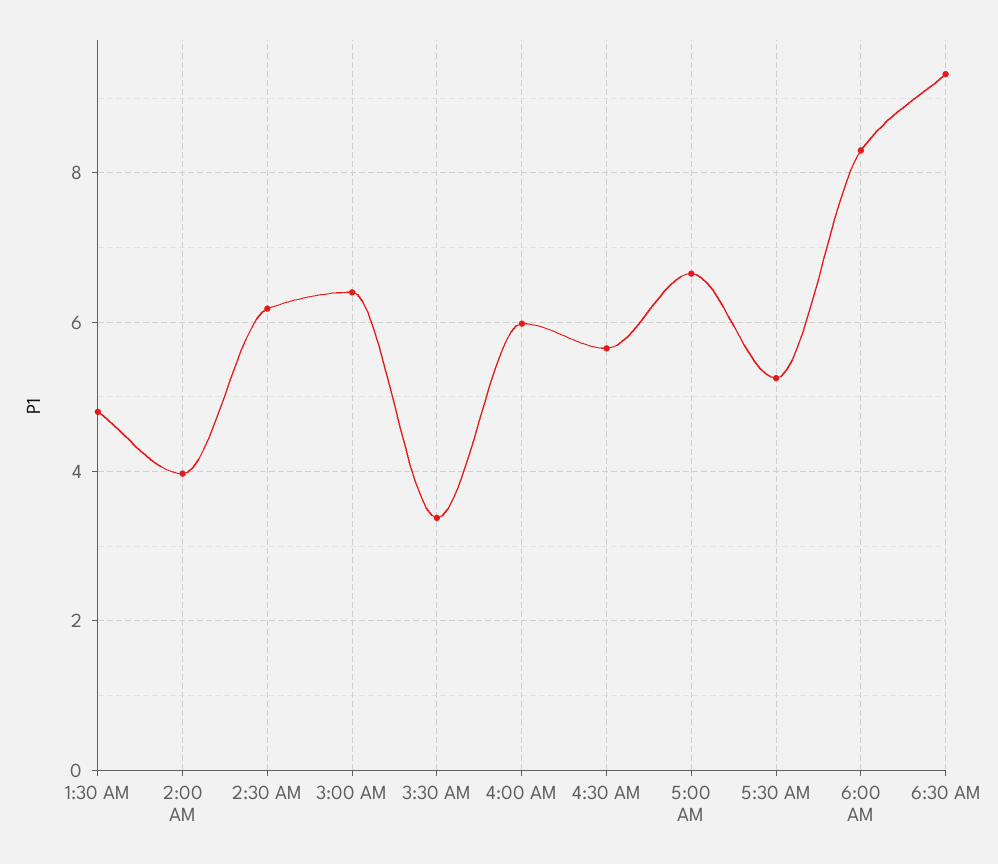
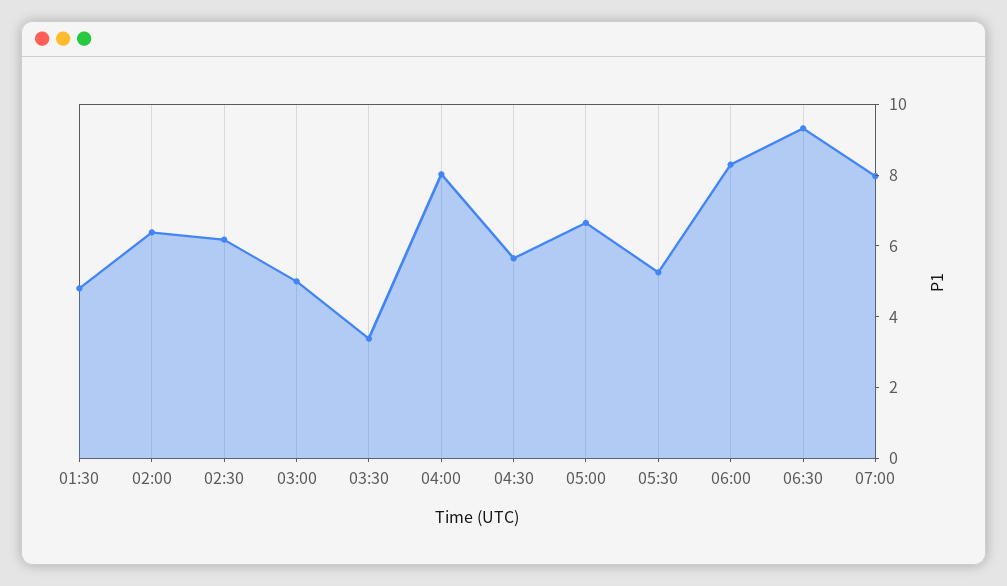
2:00 AM: 4 -> 6.5
3:00 AM: 6.4 -> 5
4:00 AM: 6 -> 8
07:00: none -> 8

